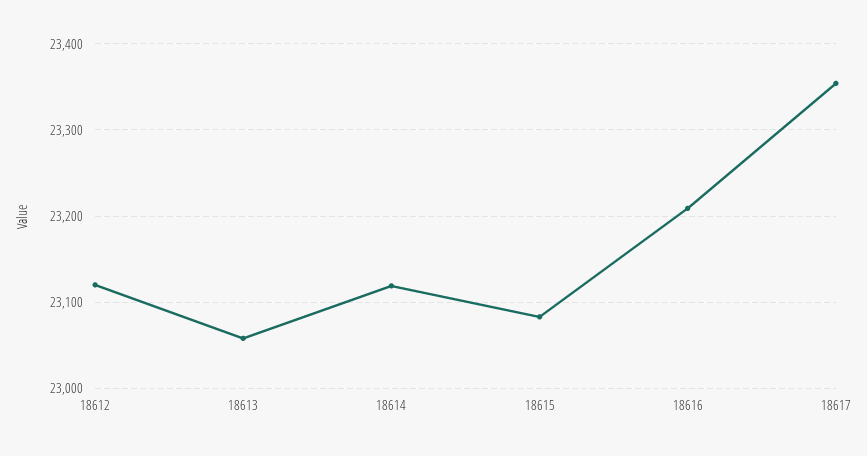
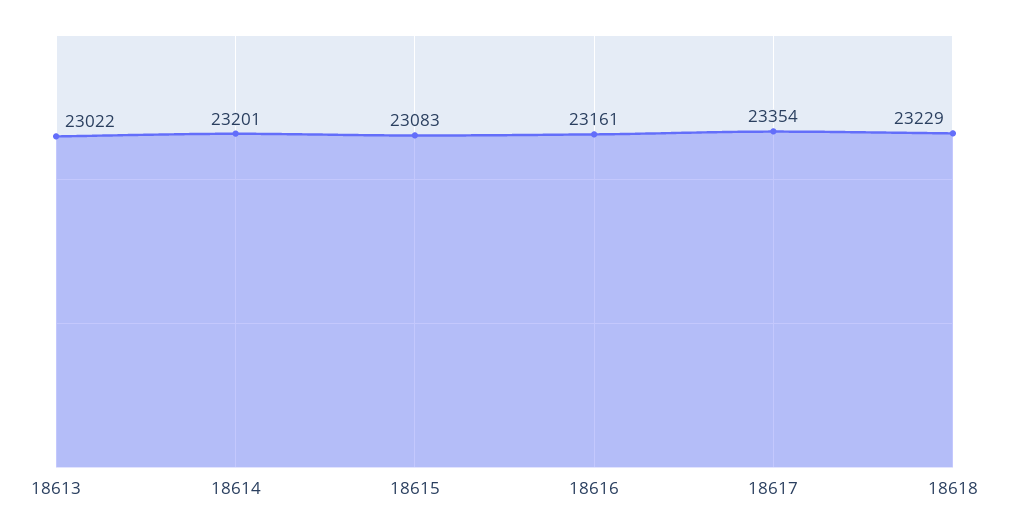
18612: 23120 -> none
18613: 23060 -> 23022
18614: 23120 -> 23201
18616: 23210 -> 23161
18618: none -> 23229

